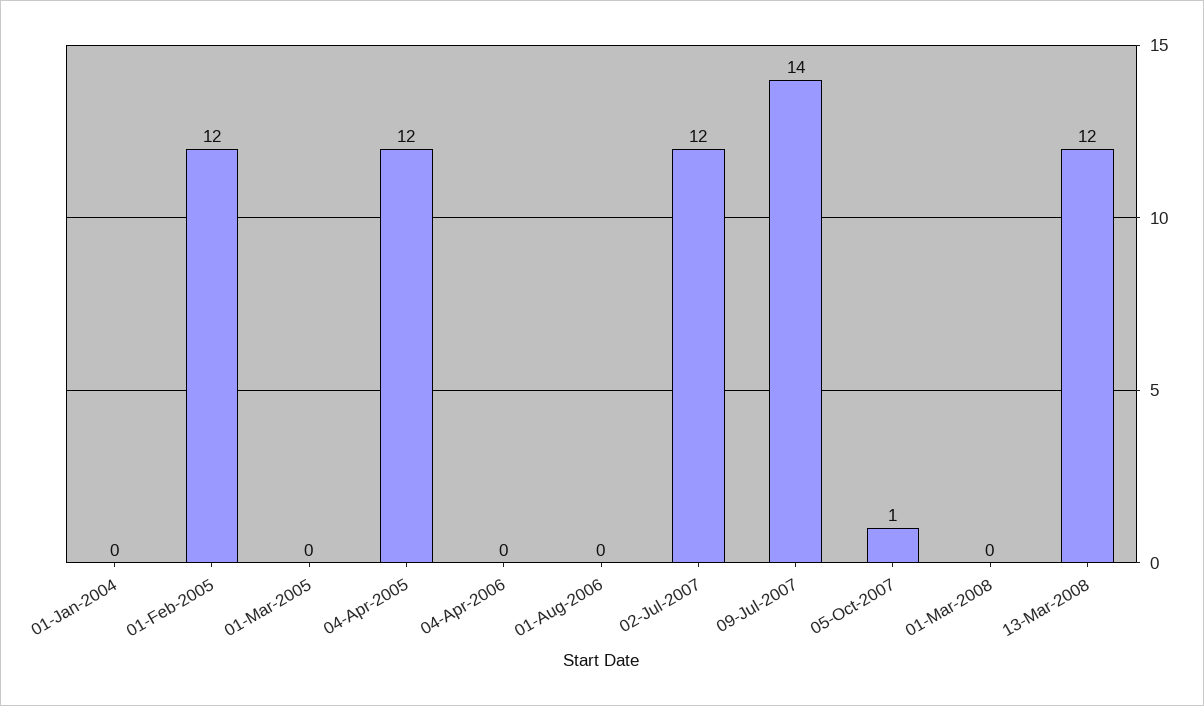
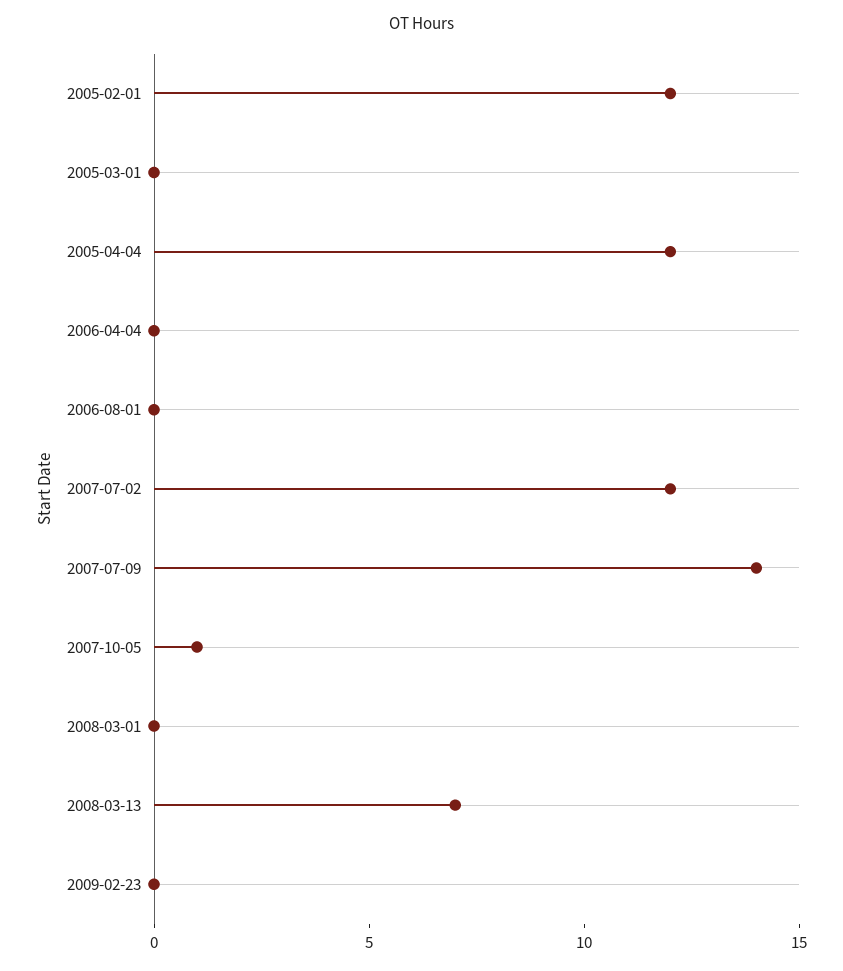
01-Jan-2004: 0 -> none
13-Mar-2008: 12 -> 7
2009-02-23: none -> 0

